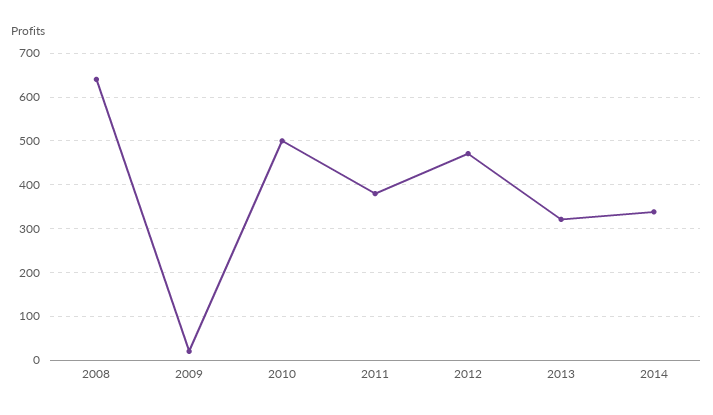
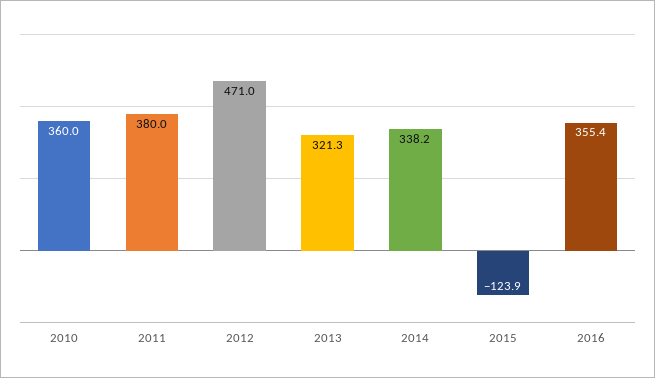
2008: 640 -> none
2009: 20 -> none
2010: 500 -> 360
2015: none -> -123.9
2016: none -> 355.4

